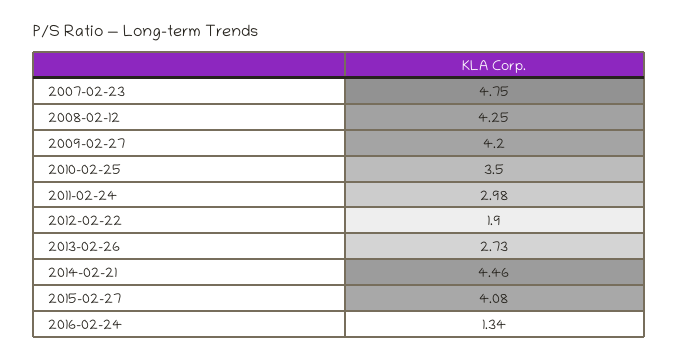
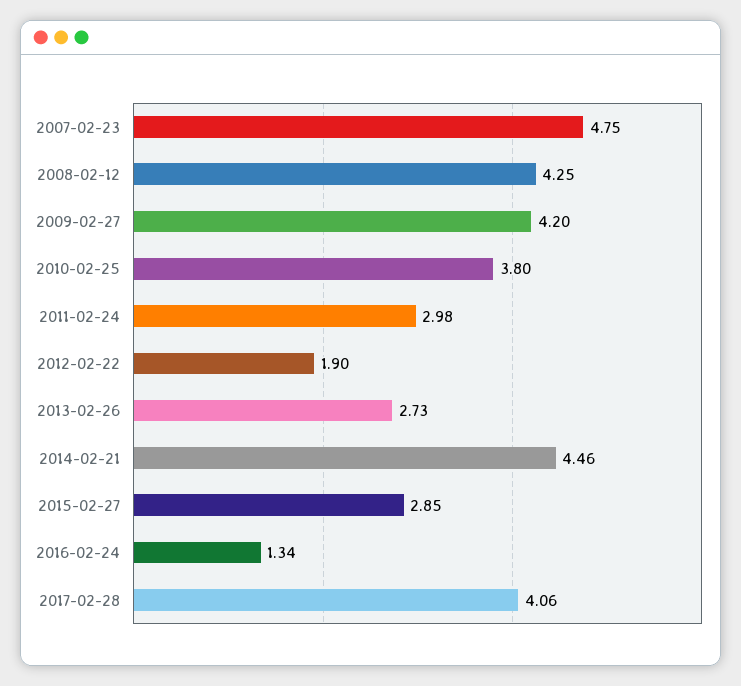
2010-02-25: 3.5 -> 3.8
2015-02-27: 4.08 -> 2.85
2017-02-28: none -> 4.06

